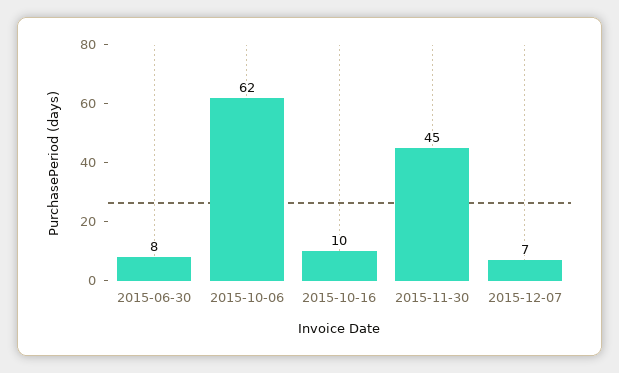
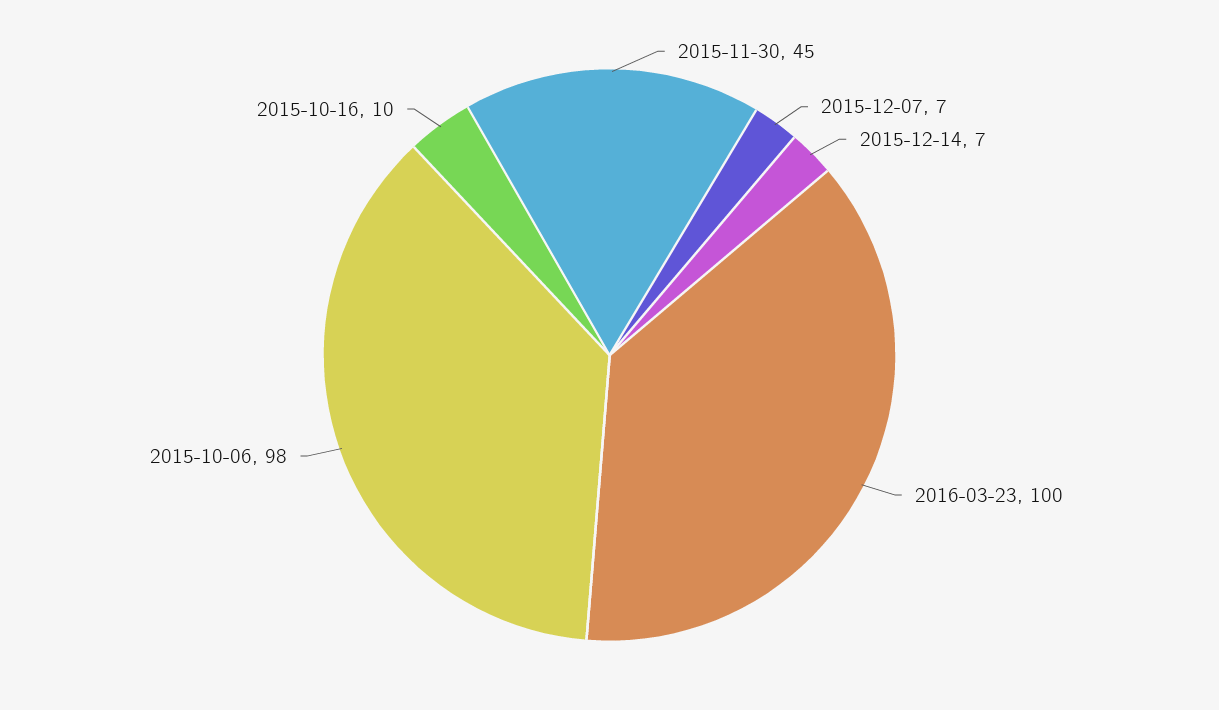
2015-06-30: 8 -> none
2015-10-06: 62 -> 98
2015-12-14: none -> 7
2016-03-23: none -> 100

